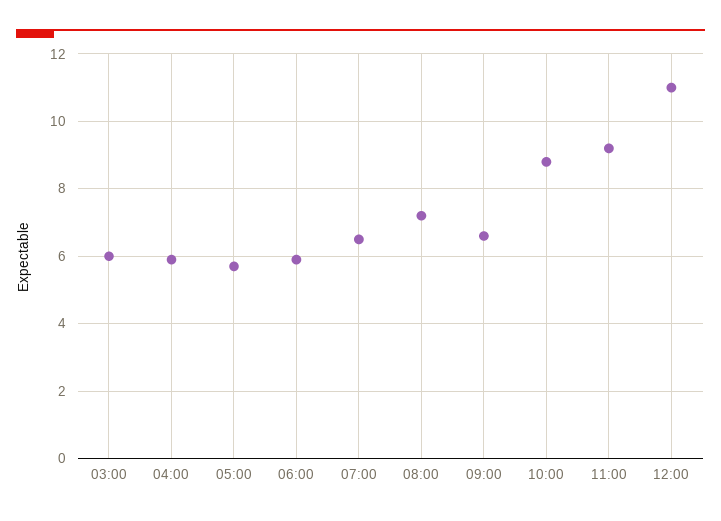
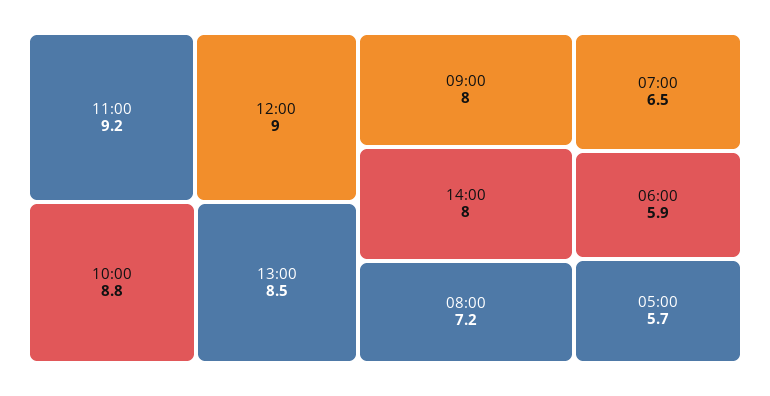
03:00: 6 -> none
04:00: 6 -> none
09:00: 6.5 -> 8
12:00: 11 -> 9
13:00: none -> 8.5
14:00: none -> 8

